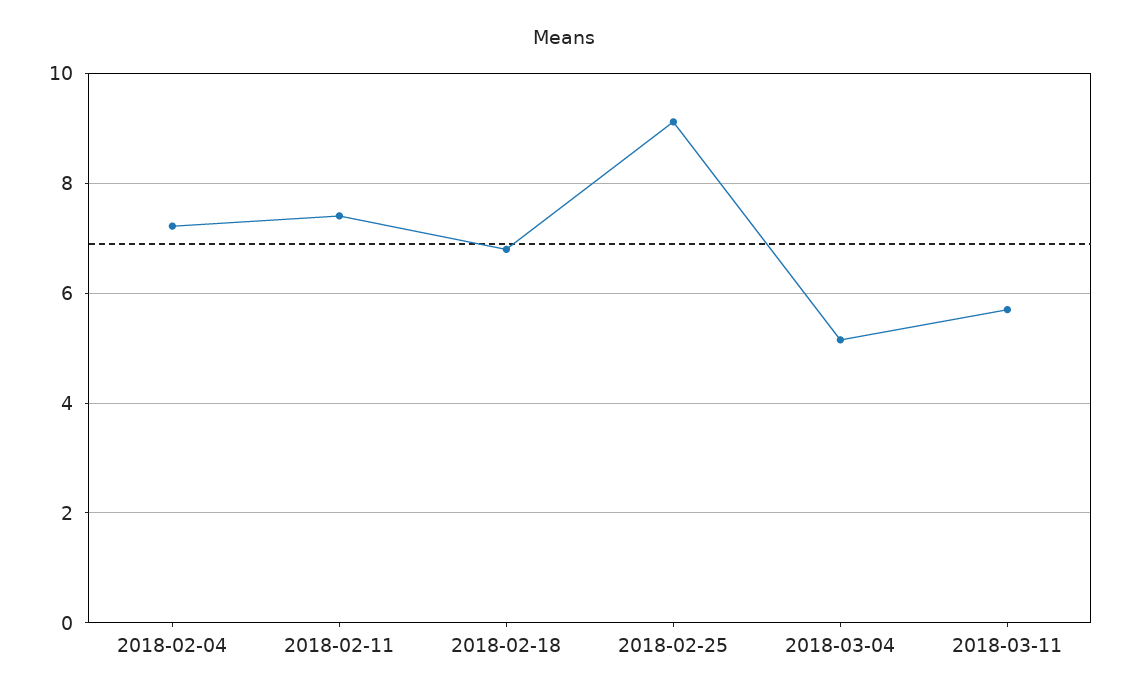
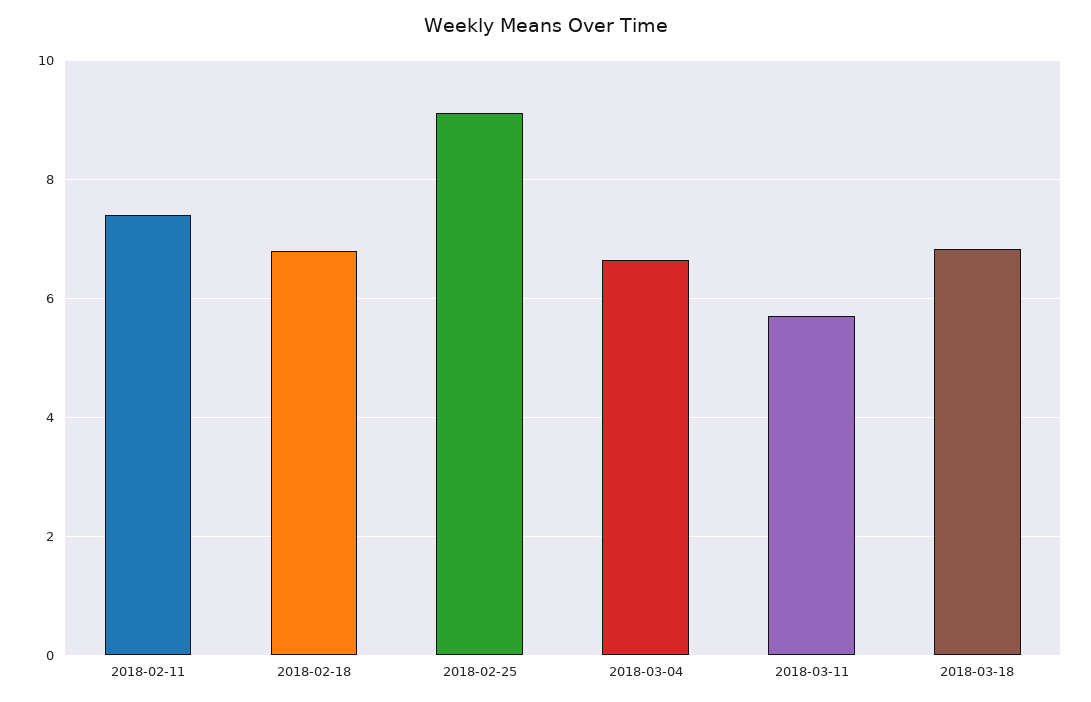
2018-02-04: 7.2 -> none
2018-03-04: 5.2 -> 6.6
2018-03-18: none -> 6.8

